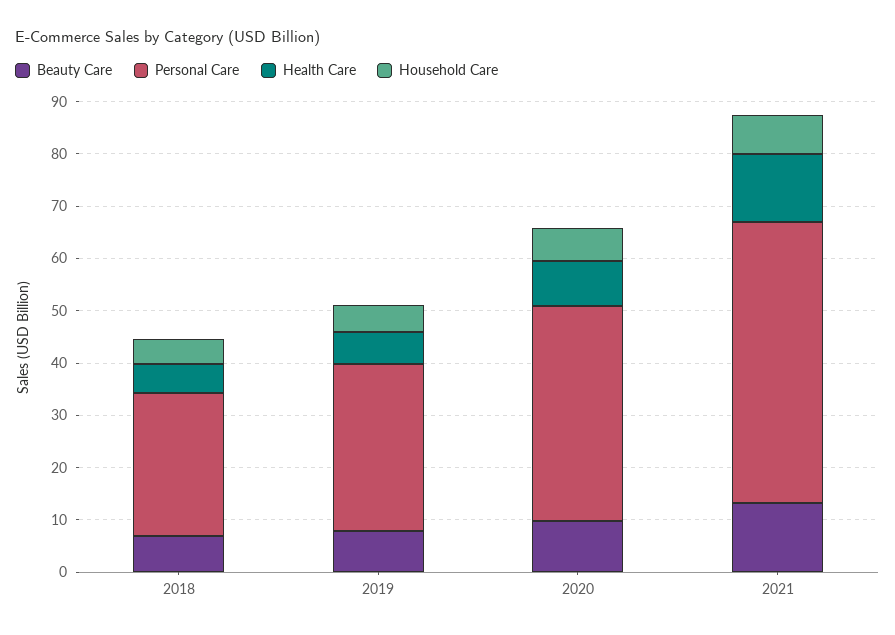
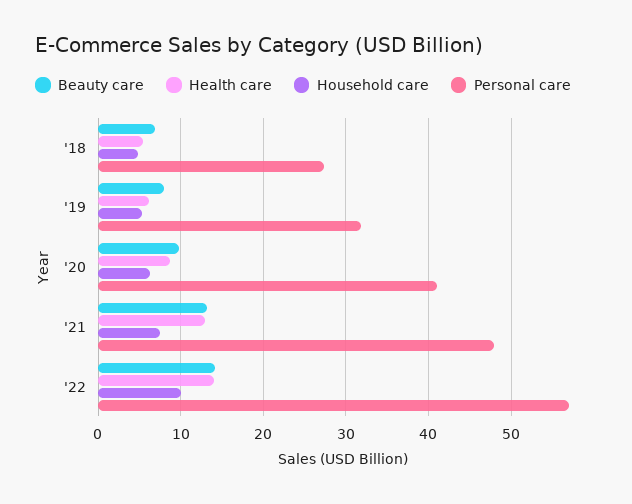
Personal Care, 2021: 54 -> 48
Beauty Care, '22: none -> 14
Health Care, '22: none -> 14
Household Care, '22: none -> 10
Personal Care, '22: none -> 57

